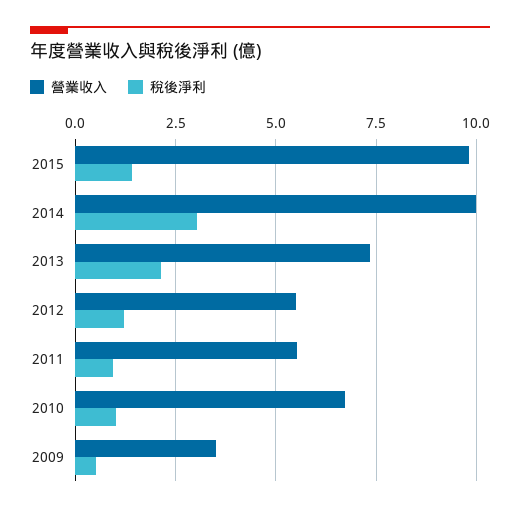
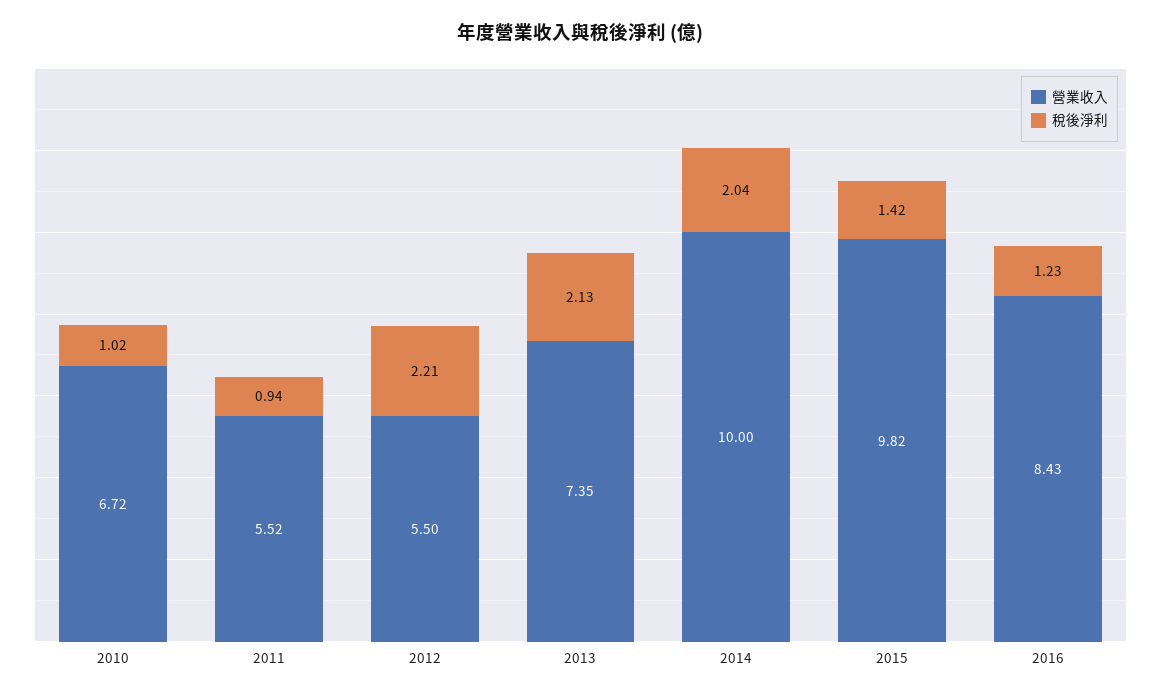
稅後淨利, 2014: 3 -> 2.04
稅後淨利, 2012: 1.25 -> 2.21
營業收入, 2009: 3.5 -> none
稅後淨利, 2009: 0.5 -> none
營業收入, 2016: none -> 8.43
稅後淨利, 2016: none -> 1.23

